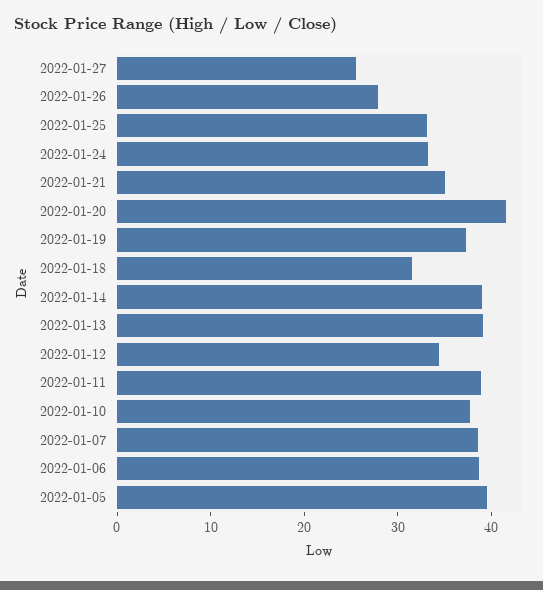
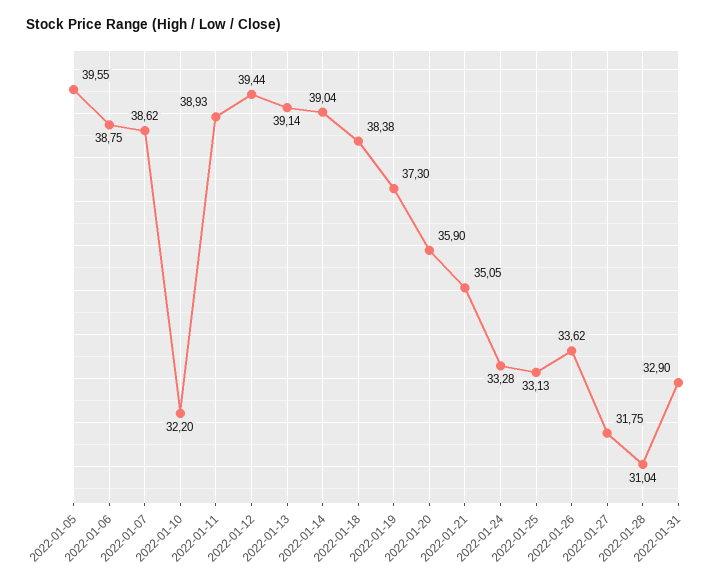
2022-01-27: 26 -> 31.75
2022-01-26: 28 -> 33.62
2022-01-20: 42 -> 35.9
2022-01-18: 32 -> 38.38
2022-01-12: 34 -> 39.44
2022-01-10: 38 -> 32.2
2022-01-28: none -> 31.04
2022-01-31: none -> 32.9

